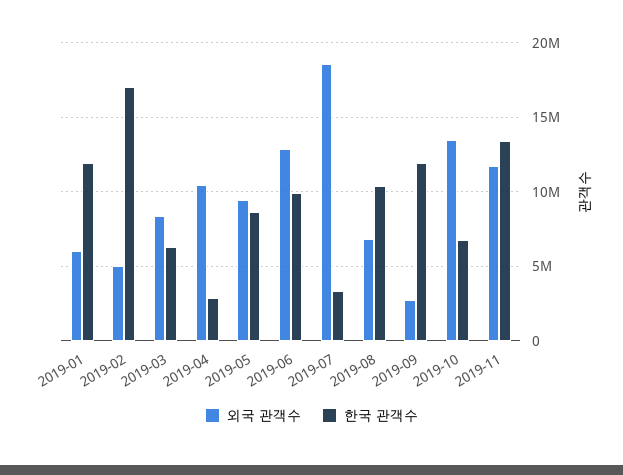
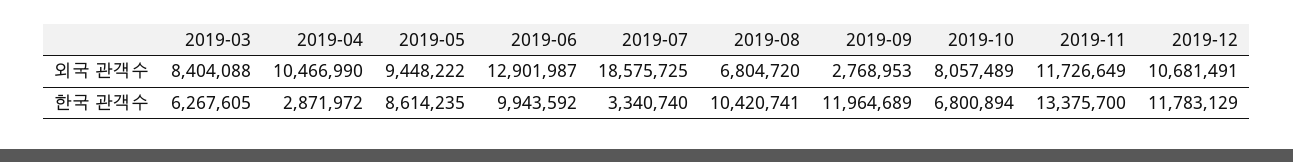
외국 관객수, 2019-01: 6000000 -> none
한국 관객수, 2019-01: 12000000 -> none
외국 관객수, 2019-02: 5000000 -> none
한국 관객수, 2019-02: 17000000 -> none
외국 관객수, 2019-10: 13500000 -> 8057489
외국 관객수, 2019-12: none -> 10681491
한국 관객수, 2019-12: none -> 11783129

